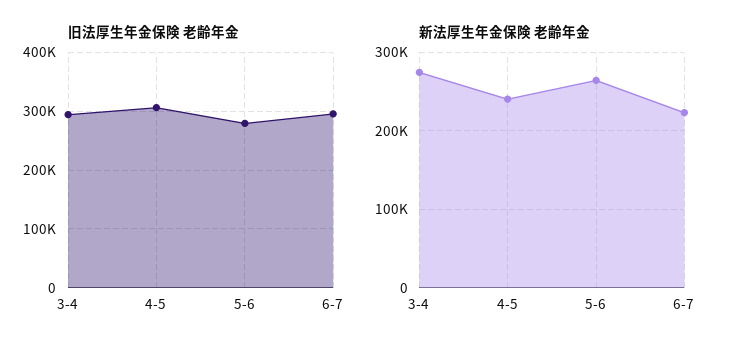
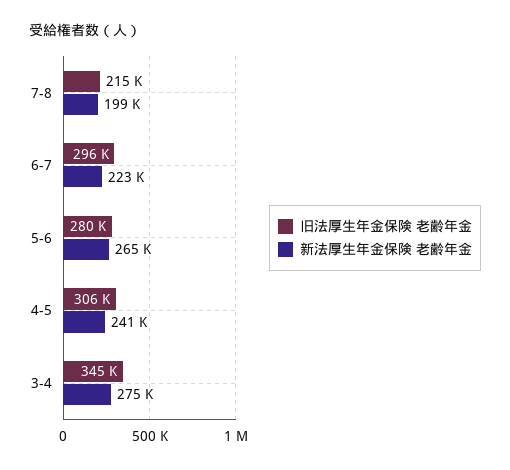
旧法厚生年金保険 老齢年金, 3-4: 300000 -> 345000
旧法厚生年金保険 老齢年金, 7-8: none -> 215000
新法厚生年金保険 老齢年金, 7-8: none -> 199000

